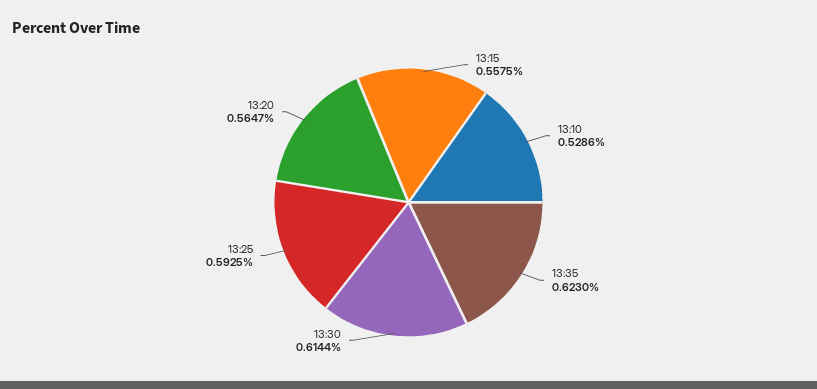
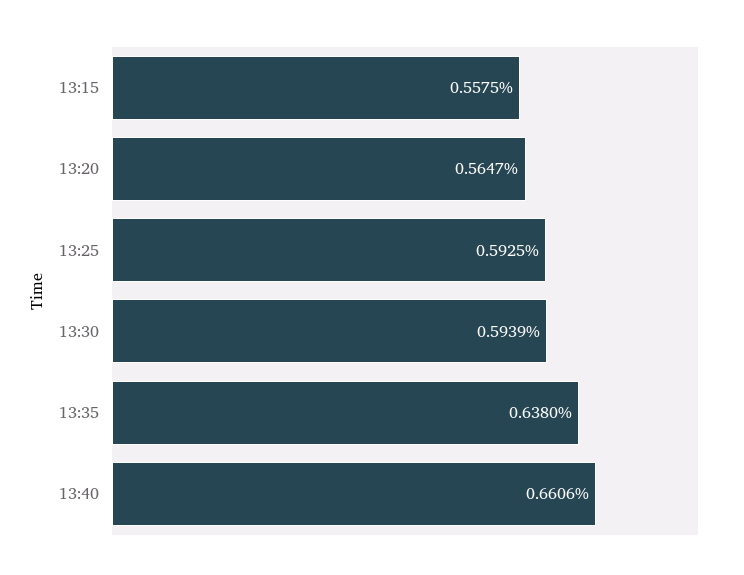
13:10: 0.5286 -> none
13:35: 0.623 -> 0.638
13:30: 0.6144 -> 0.5939
13:40: none -> 0.6606

